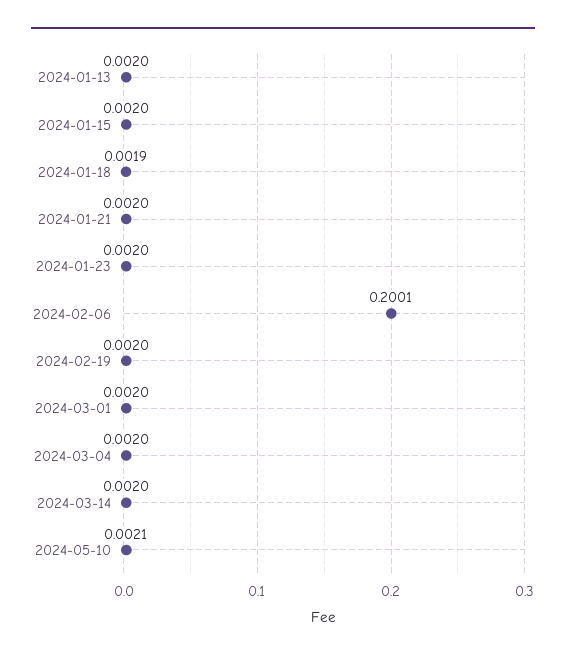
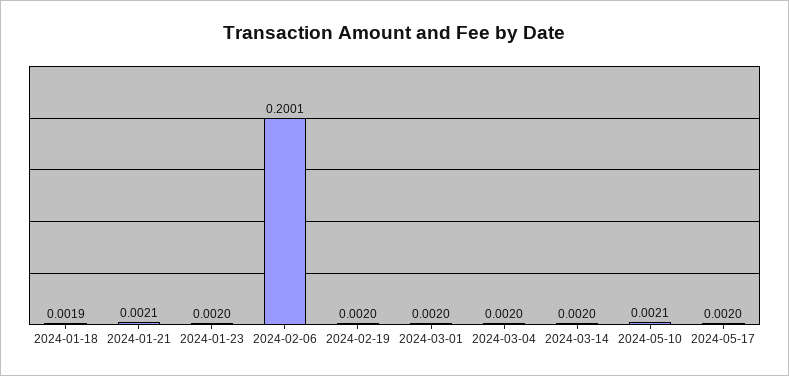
2024-01-13: 0.002 -> none
2024-01-15: 0.002 -> none
2024-01-21: 0.002 -> 0.0021
2024-05-17: none -> 0.002

